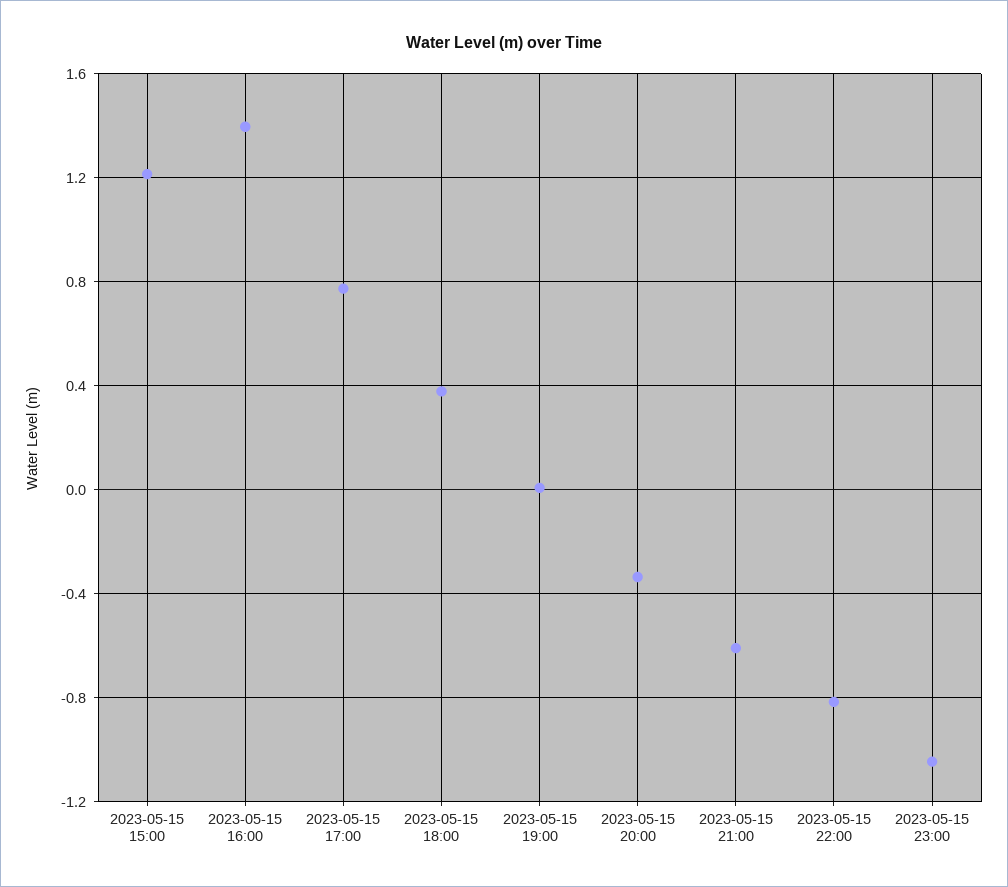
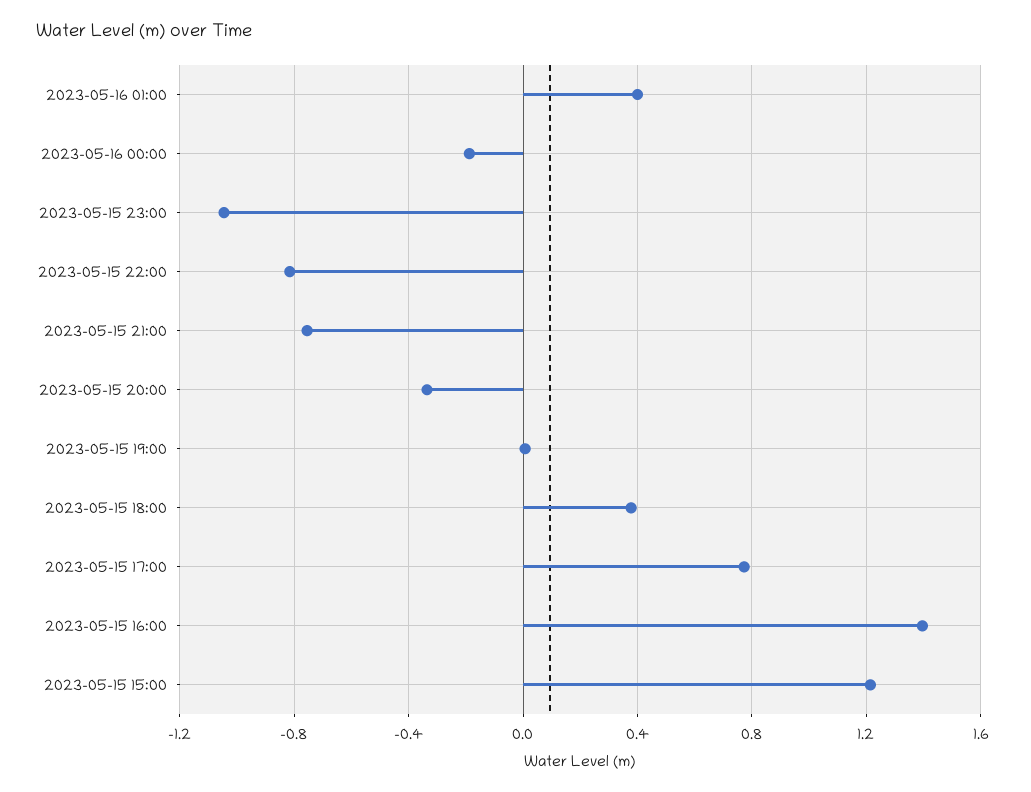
2023-05-15 21:00: -0.6 -> -0.75
2023-05-16 01:00: none -> 0.4
2023-05-16 00:00: none -> -0.2

